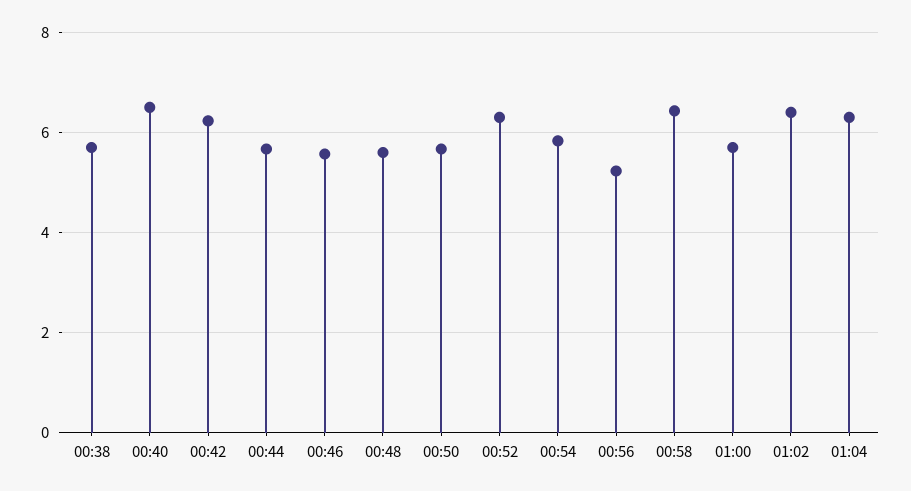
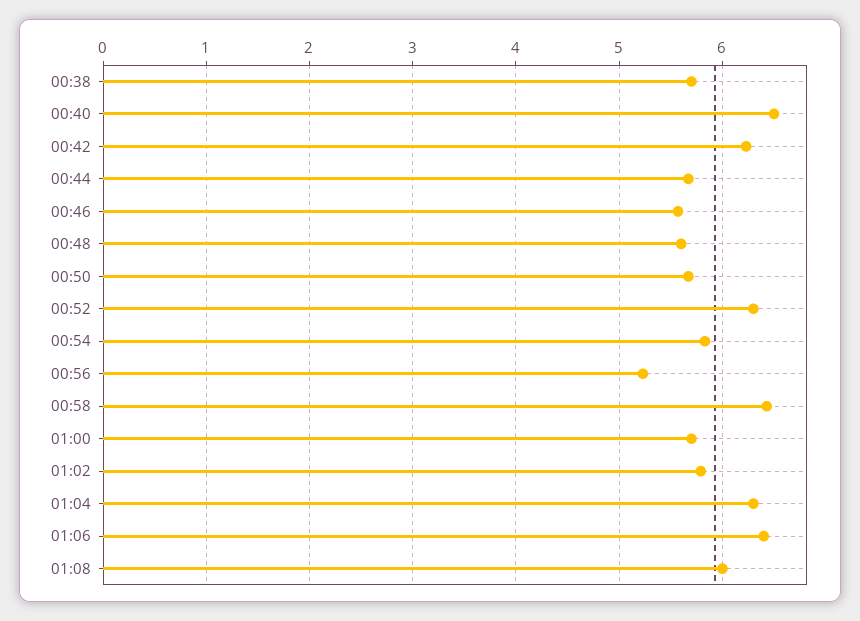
01:02: 6.4 -> 5.8
01:06: none -> 6.4
01:08: none -> 6

